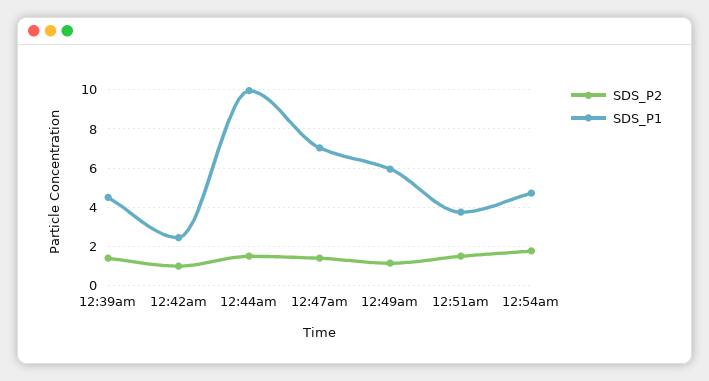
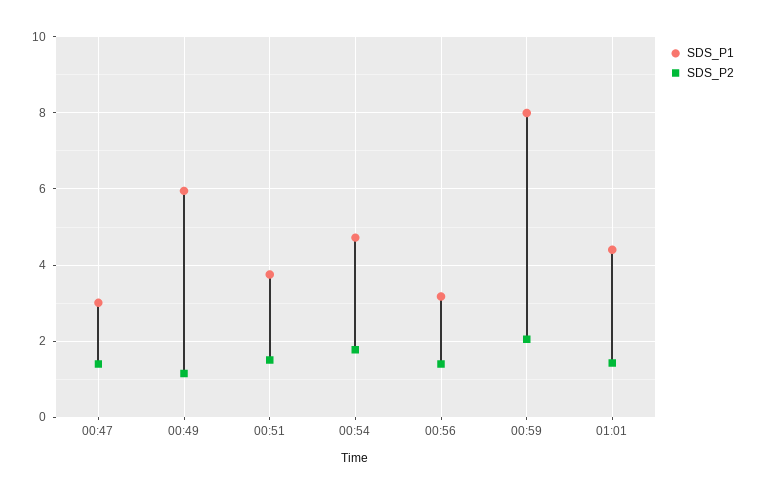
SDS_P2, 12:39am: 1.5 -> none
SDS_P1, 12:39am: 4.5 -> none
SDS_P2, 12:42am: 1 -> none
SDS_P1, 12:42am: 2.5 -> none
SDS_P2, 12:44am: 1.5 -> none
SDS_P1, 12:44am: 10 -> none
SDS_P1, 12:47am: 7 -> 3
SDS_P1, 00:56: none -> 3.2
SDS_P2, 00:56: none -> 1.4
SDS_P1, 00:59: none -> 8
SDS_P2, 00:59: none -> 2
SDS_P1, 01:01: none -> 4.4
SDS_P2, 01:01: none -> 1.4

